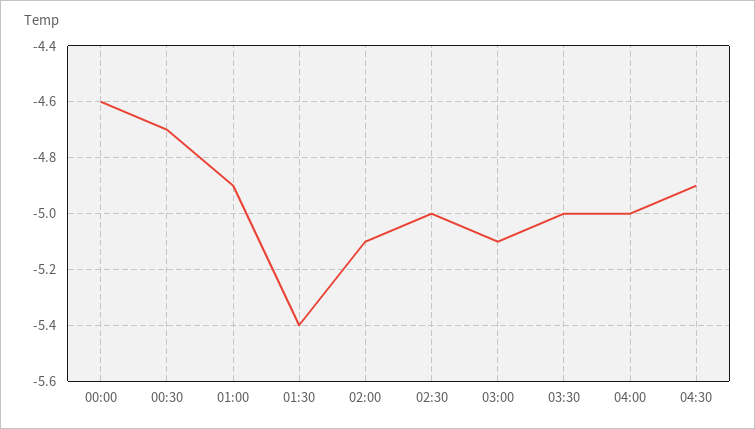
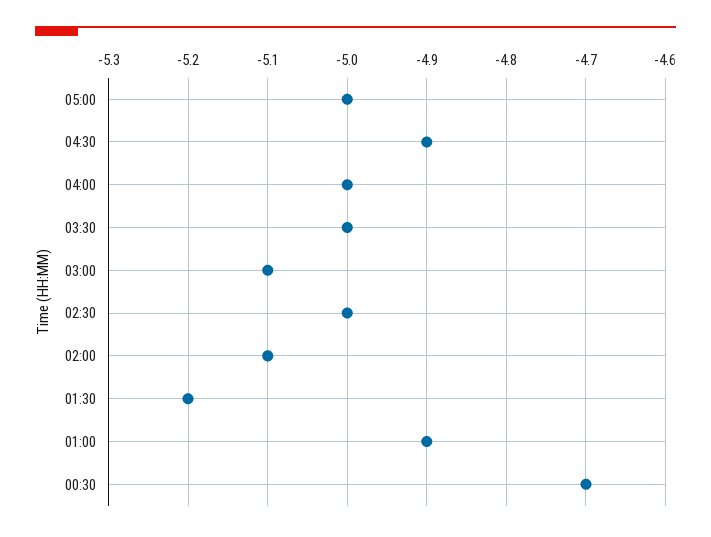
00:00: -4.6 -> none
01:30: -5.4 -> -5.2
05:00: none -> -5

